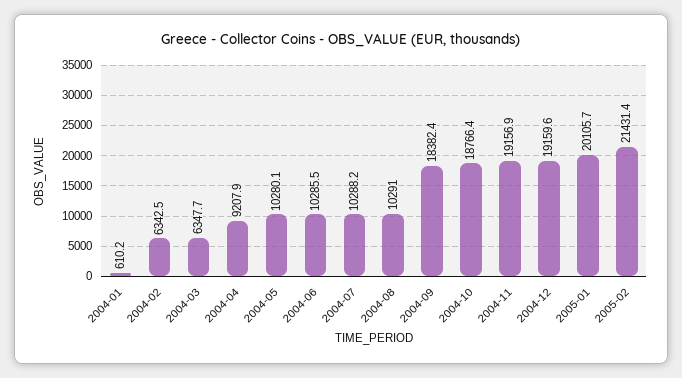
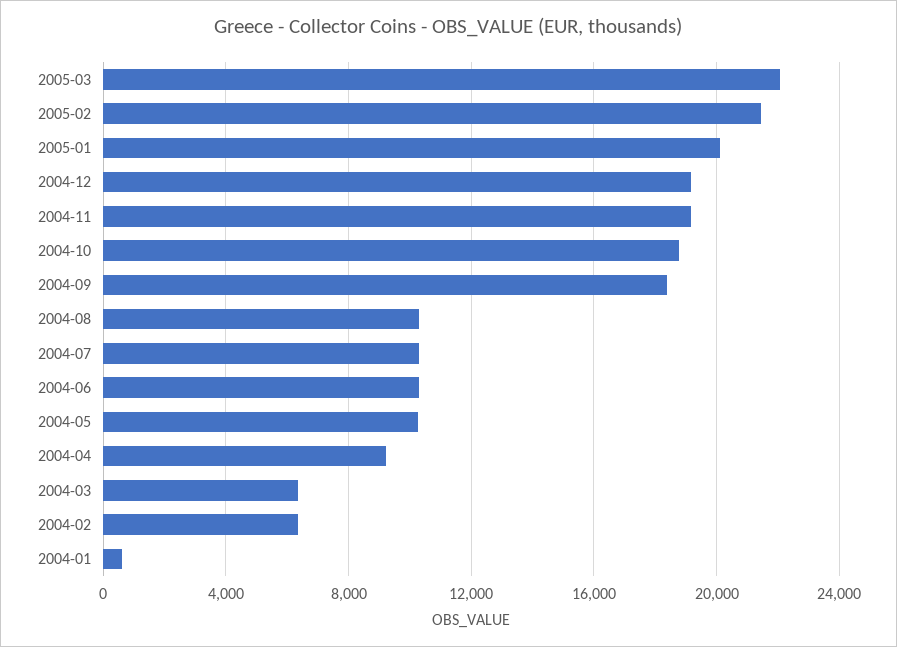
2005-03: none -> 22000

